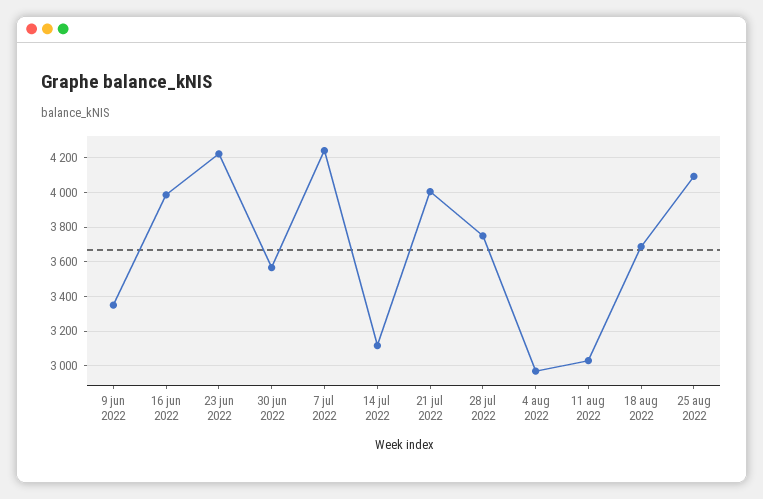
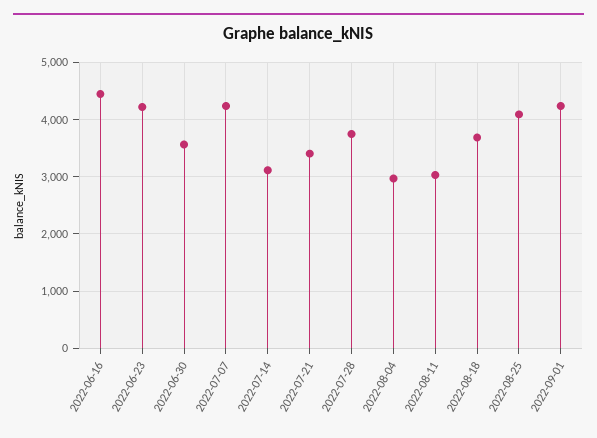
9 jun 2022: 3350 -> none
16 jun 2022: 4000 -> 4400
21 jul 2022: 4000 -> 3400
2022-09-01: none -> 4200

